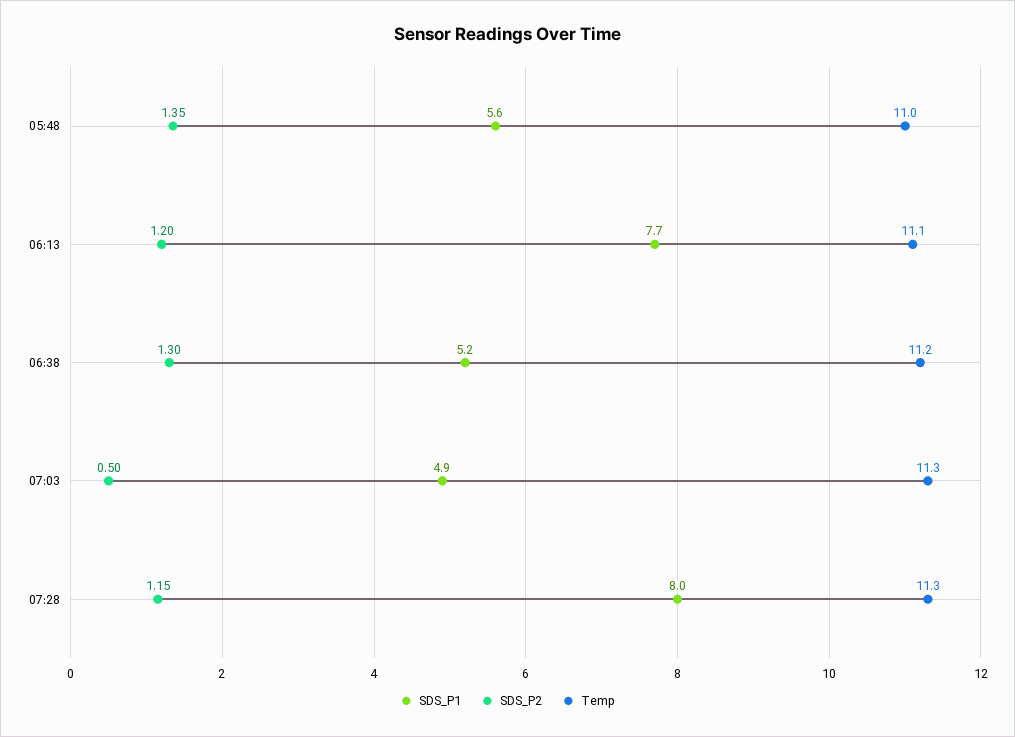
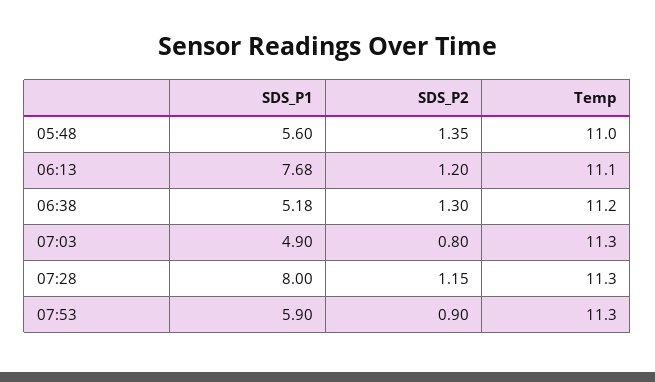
SDS_P2, 07:03: 0.5 -> 0.8
SDS_P1, 07:53: none -> 5.9
SDS_P2, 07:53: none -> 0.9
Temp, 07:53: none -> 11.3

